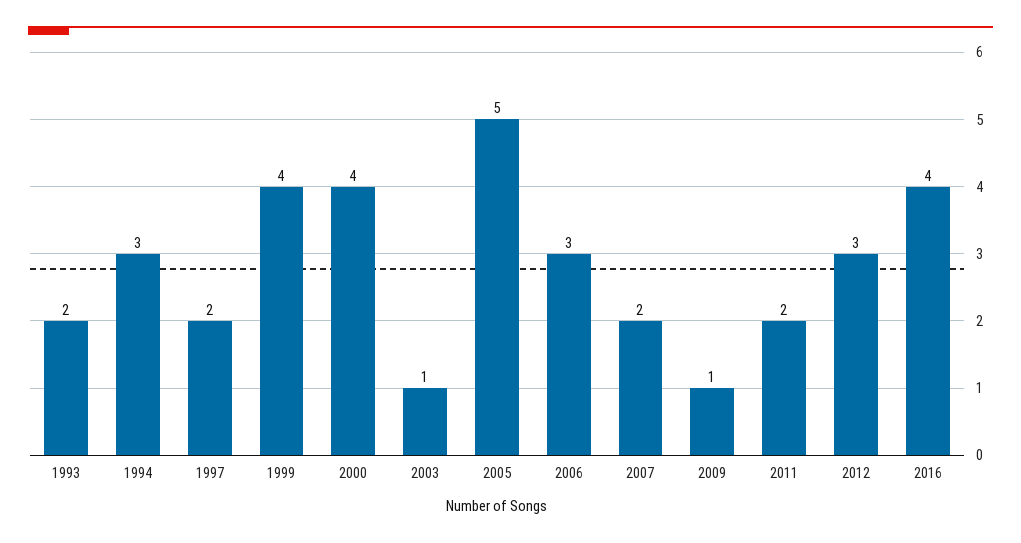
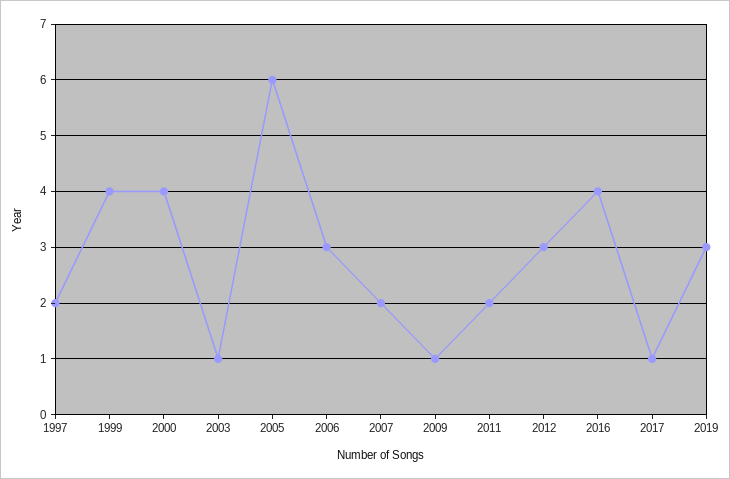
1993: 2 -> none
1994: 3 -> none
2005: 5 -> 6
2017: none -> 1
2019: none -> 3

